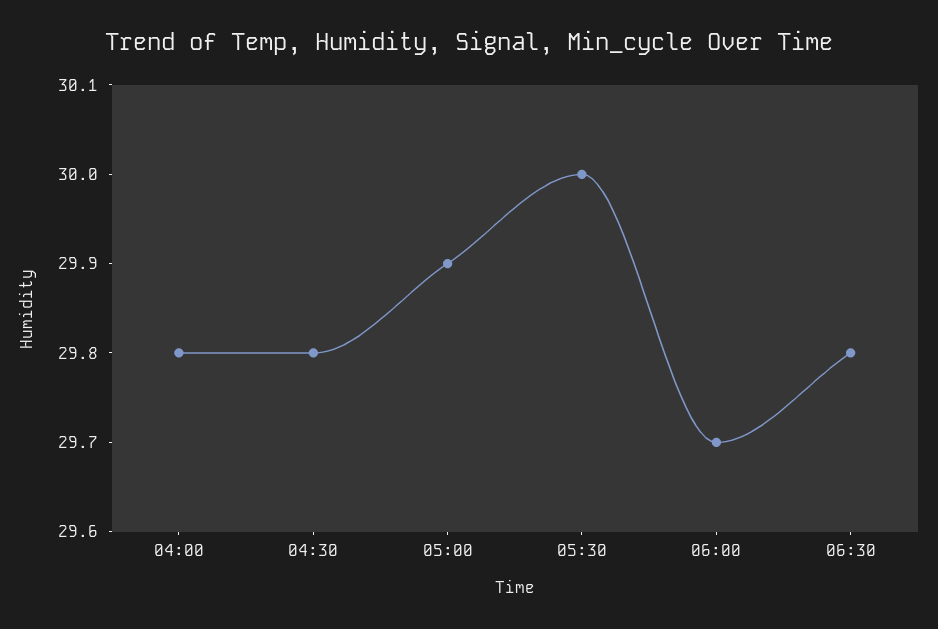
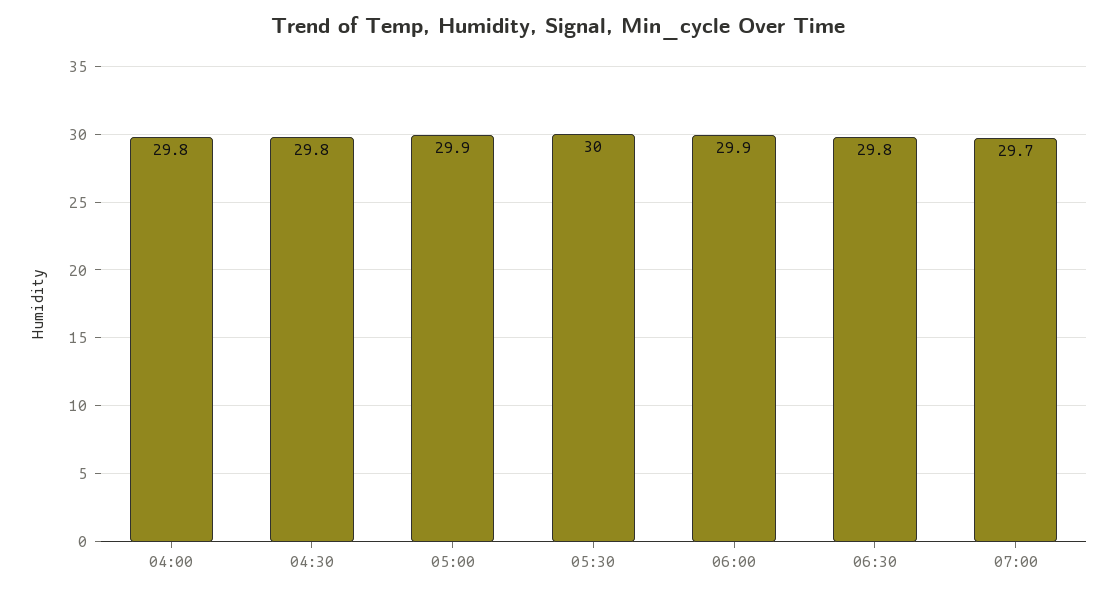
06:00: 29.7 -> 29.9
07:00: none -> 29.7

